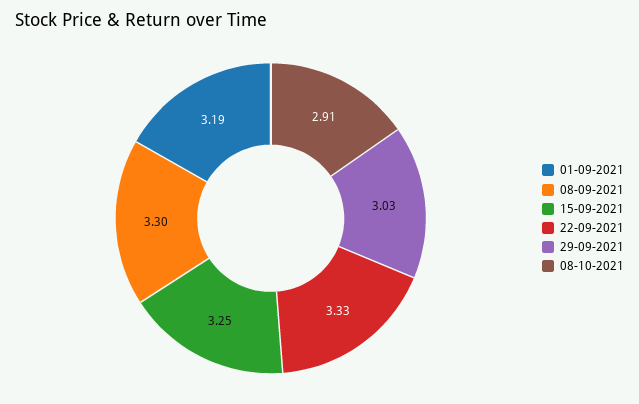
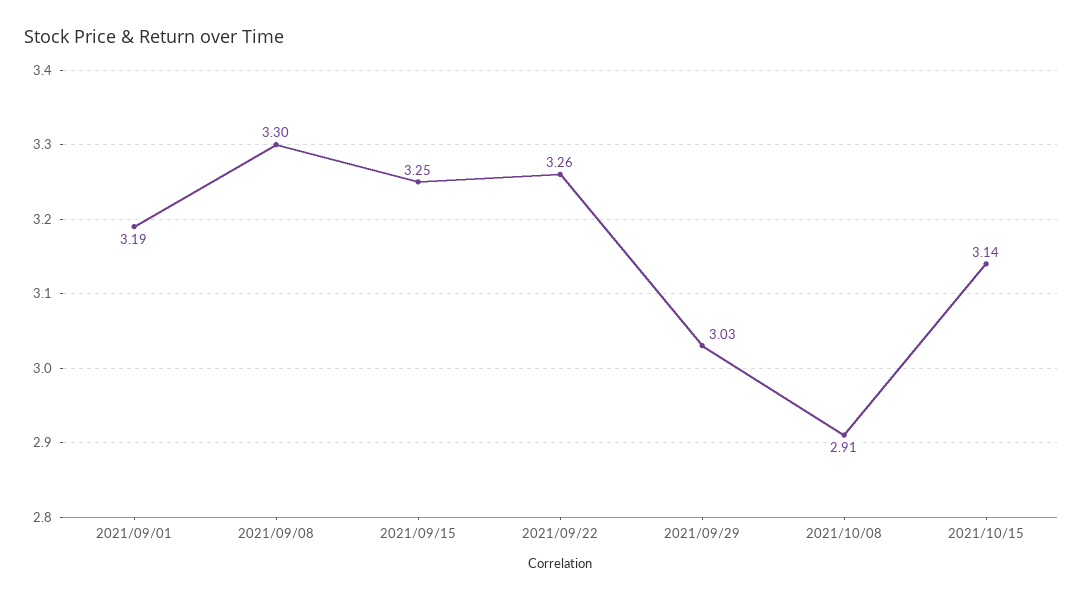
22-09-2021: 3.33 -> 3.26
2021/10/15: none -> 3.14

